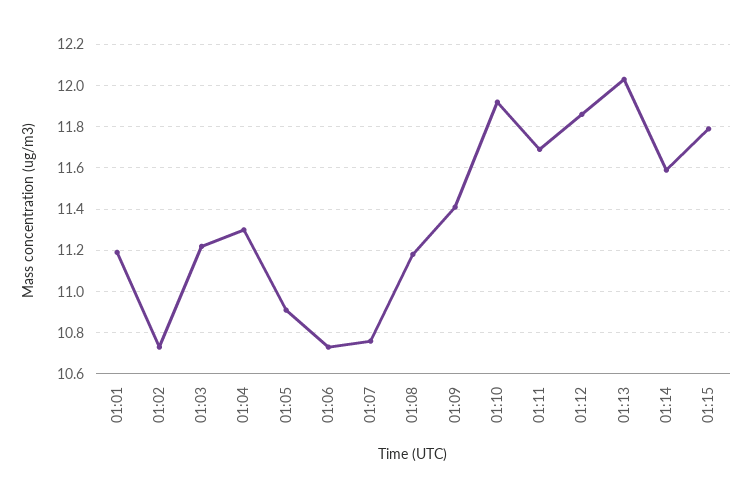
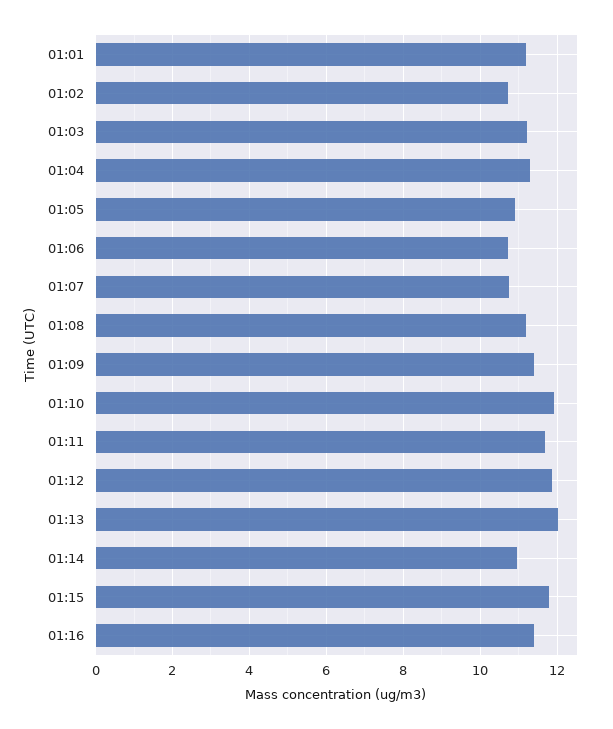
01:14: 11.6 -> 11
01:16: none -> 11.4

